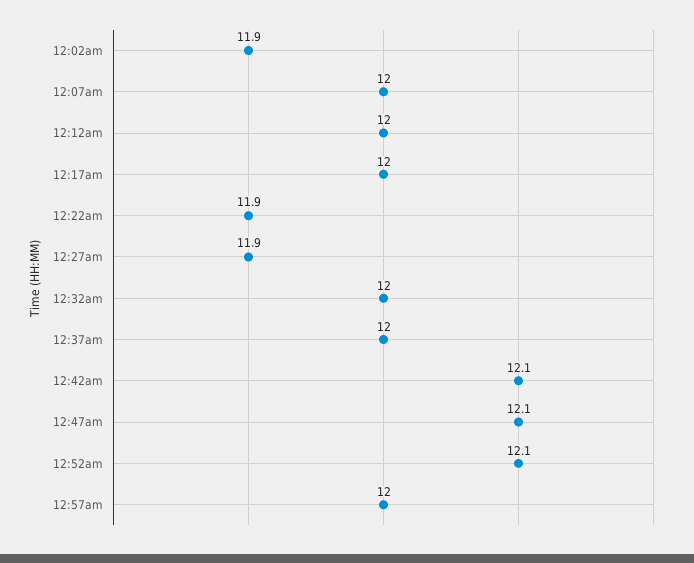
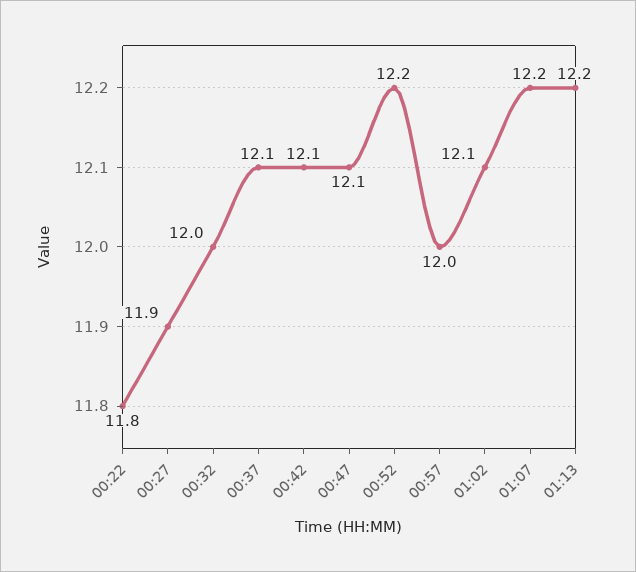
12:02am: 11.9 -> none
12:07am: 12 -> none
12:12am: 12 -> none
12:17am: 12 -> none
12:22am: 11.9 -> 11.8
12:37am: 12 -> 12.1
12:52am: 12.1 -> 12.2
01:02: none -> 12.1
01:07: none -> 12.2
01:13: none -> 12.2

